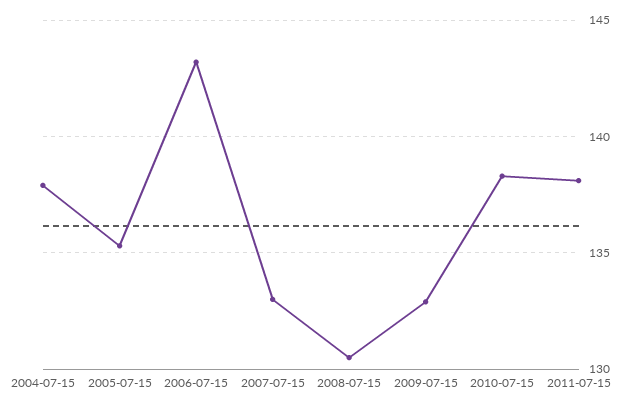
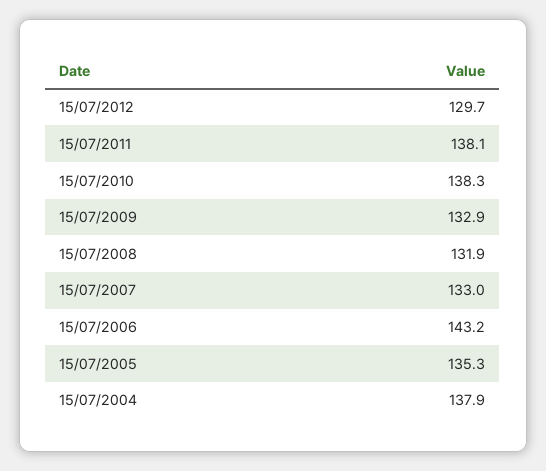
2008-07-15: 130.5 -> 131.9
15/07/2012: none -> 129.7

